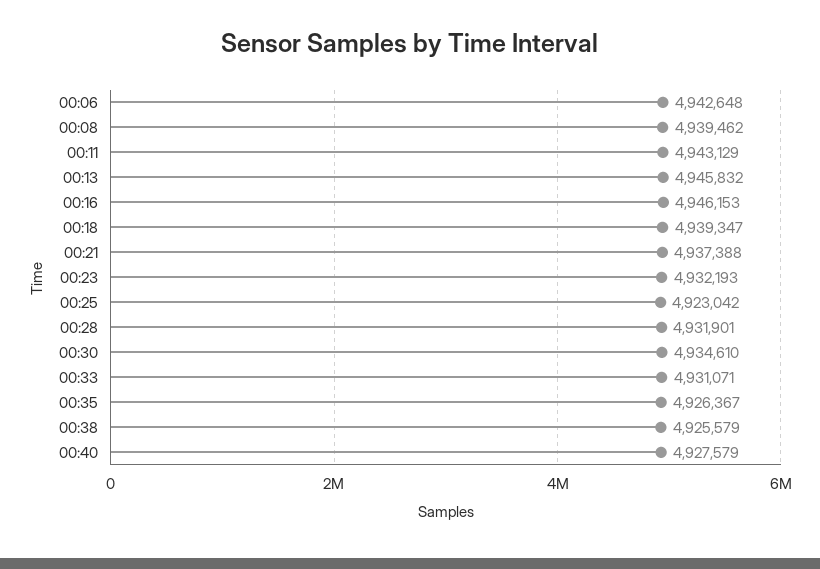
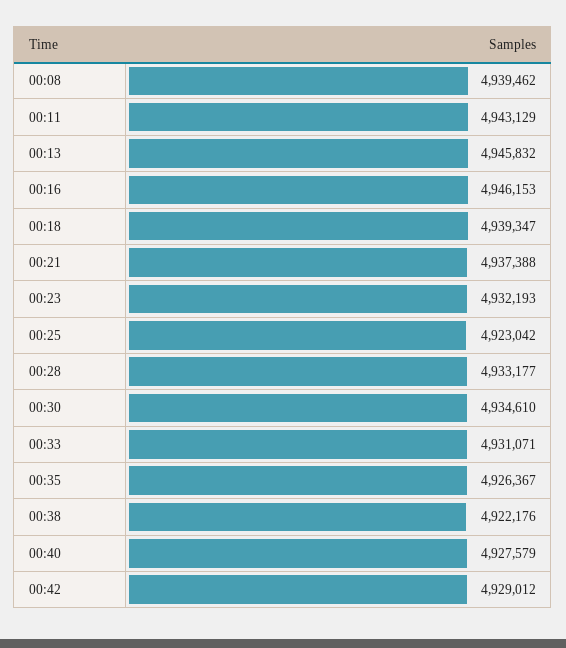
00:06: 4942648 -> none
00:28: 4931901 -> 4933177
00:38: 4925579 -> 4922176
00:42: none -> 4929012

